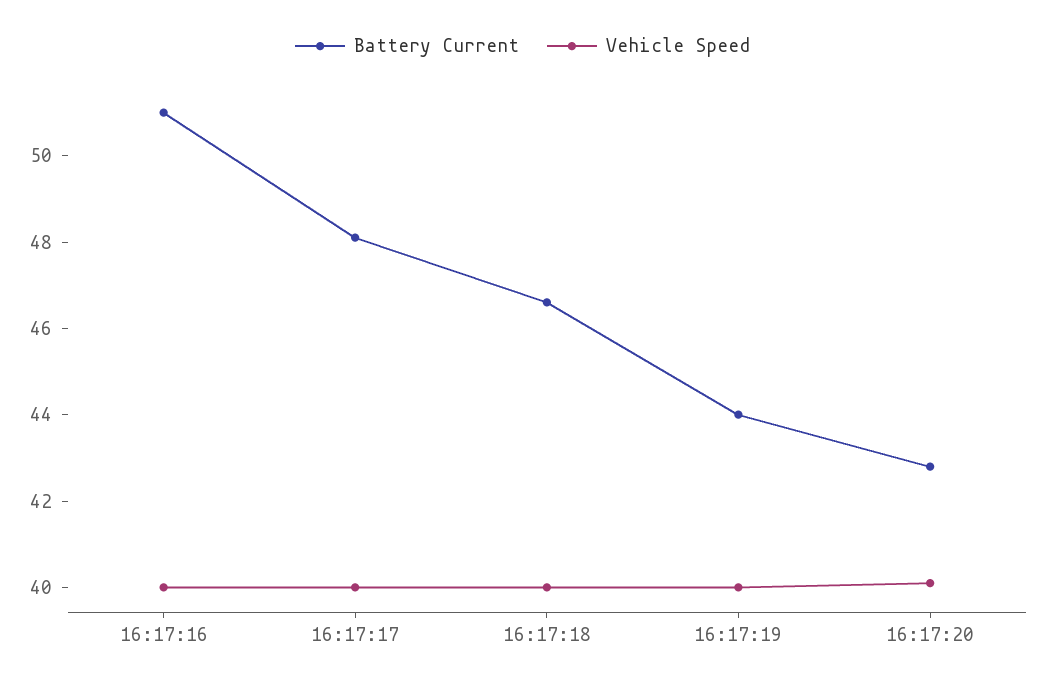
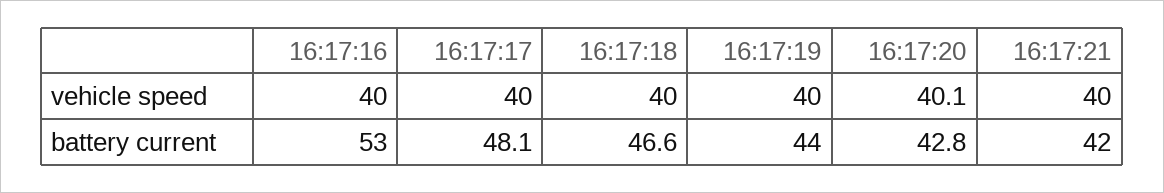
Battery Current, 16:17:16: 51 -> 53
Vehicle Speed, 16:17:21: none -> 40
Battery Current, 16:17:21: none -> 42

